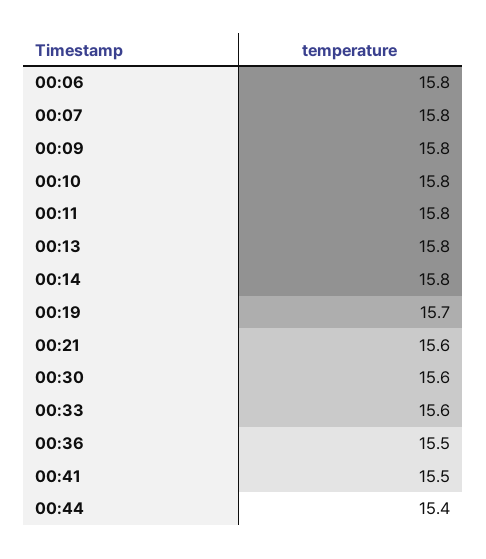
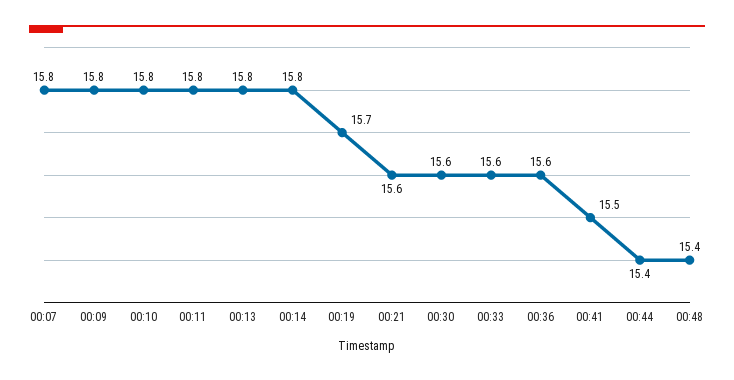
00:06: 15.8 -> none
00:36: 15.5 -> 15.6
00:48: none -> 15.4

